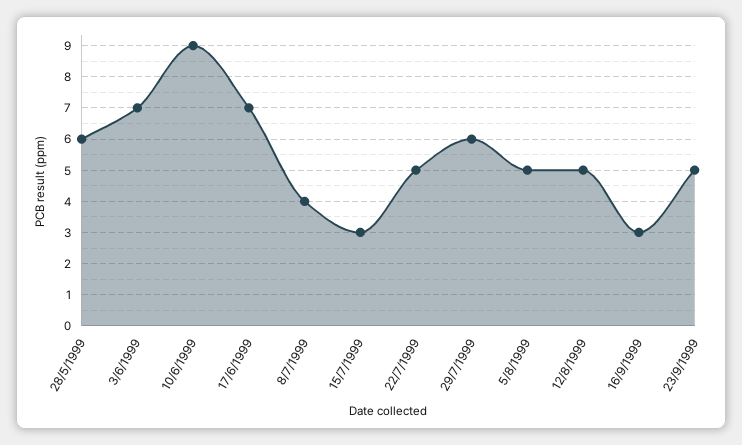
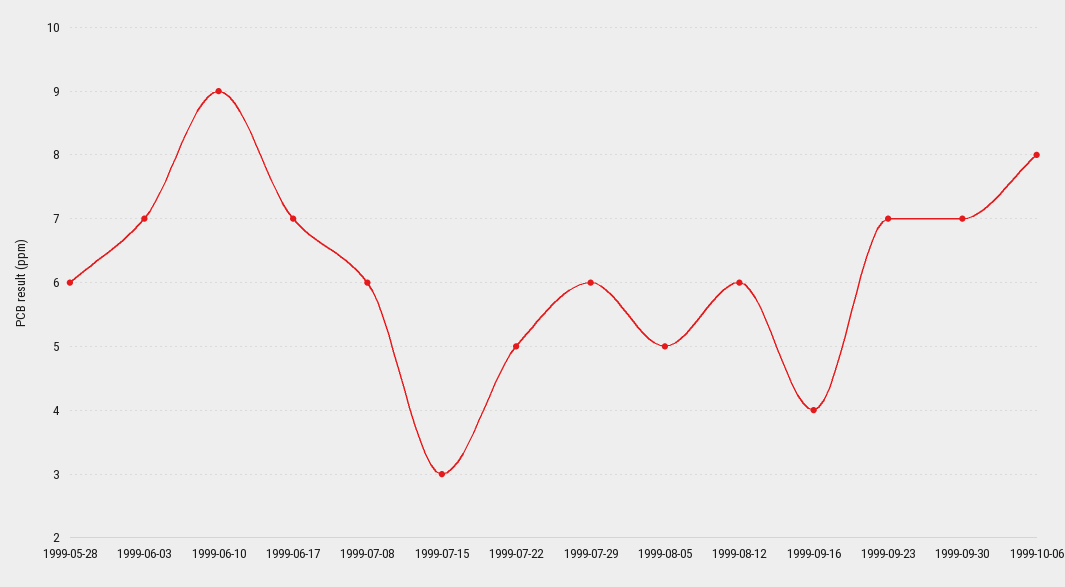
8/7/1999: 4 -> 6
12/8/1999: 5 -> 6
16/9/1999: 3 -> 4
23/9/1999: 5 -> 7
1999-09-30: none -> 7
1999-10-06: none -> 8

